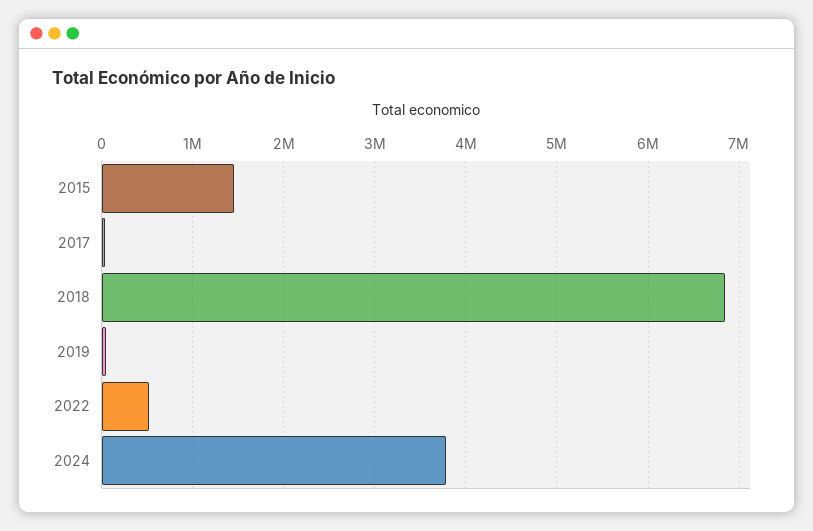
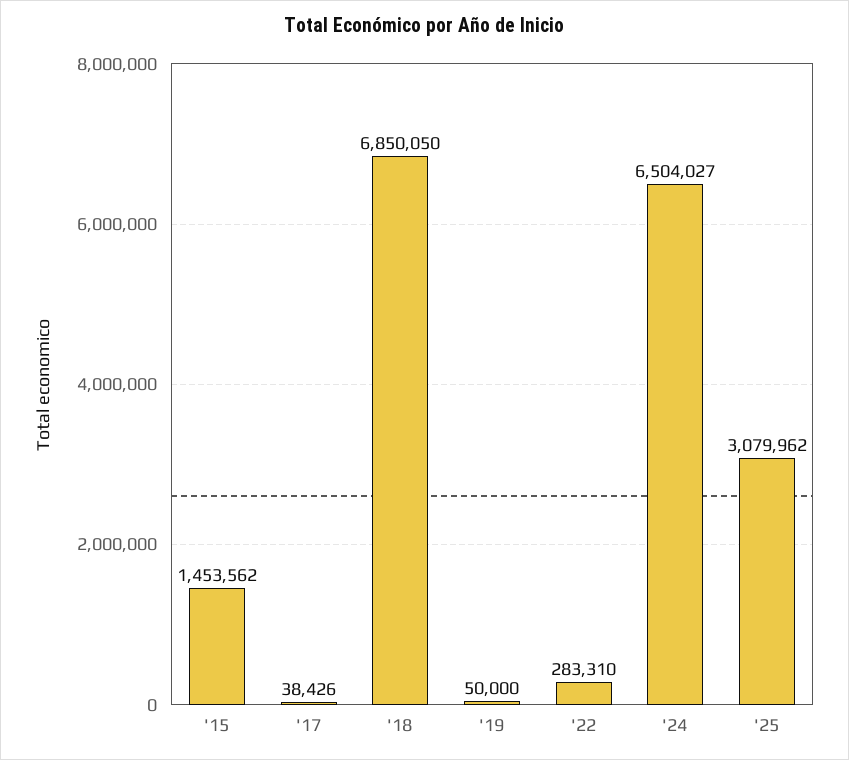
2022: 500000 -> 283310
2024: 3800000 -> 6504027
'25: none -> 3079962

